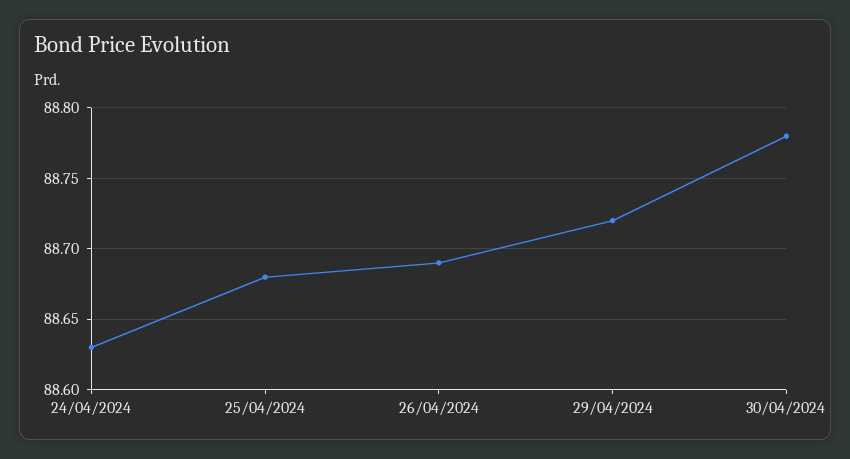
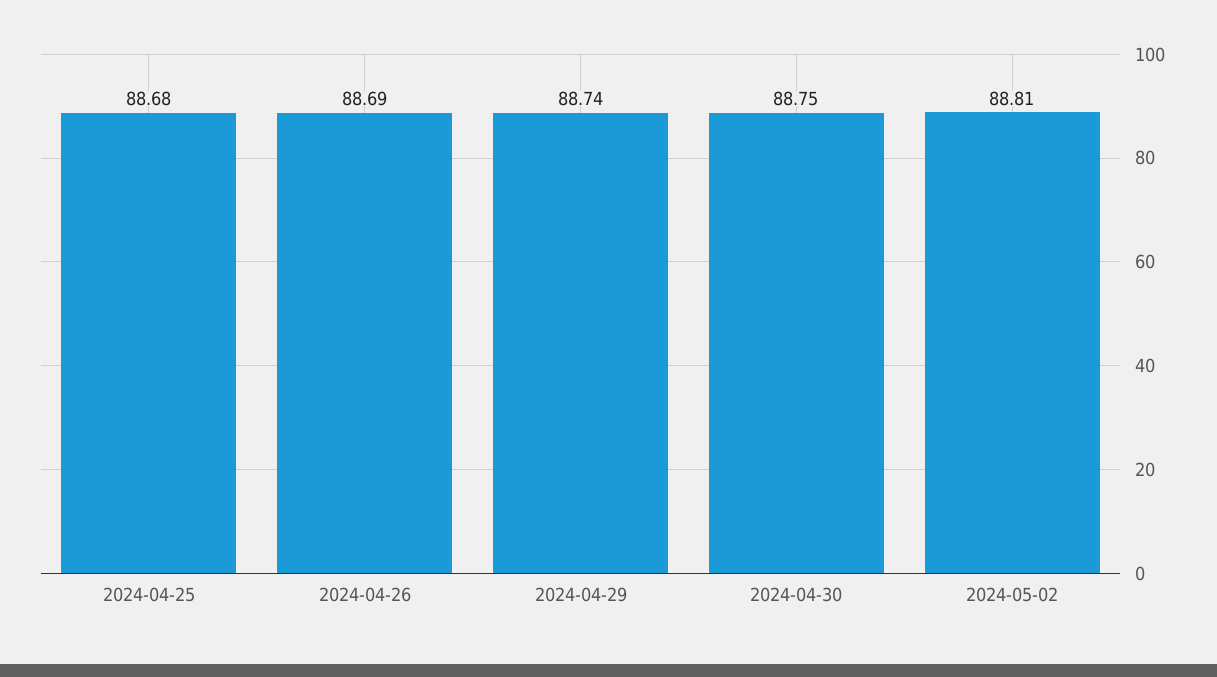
24/04/2024: 88.63 -> none
29/04/2024: 88.72 -> 88.74
30/04/2024: 88.78 -> 88.75
2024-05-02: none -> 88.81

